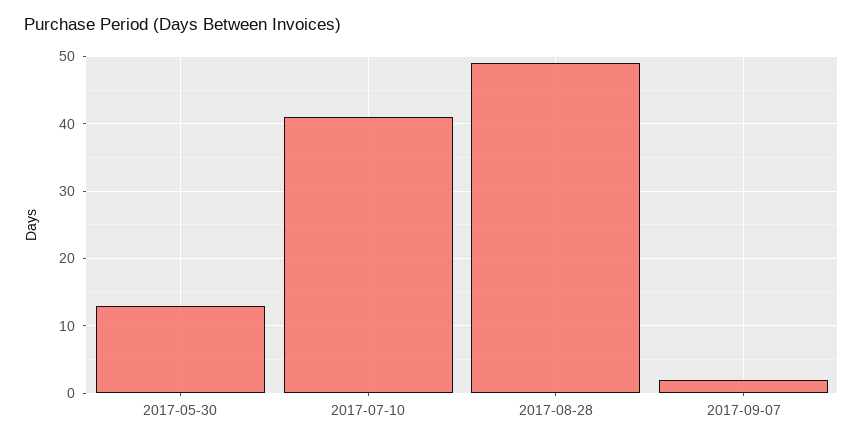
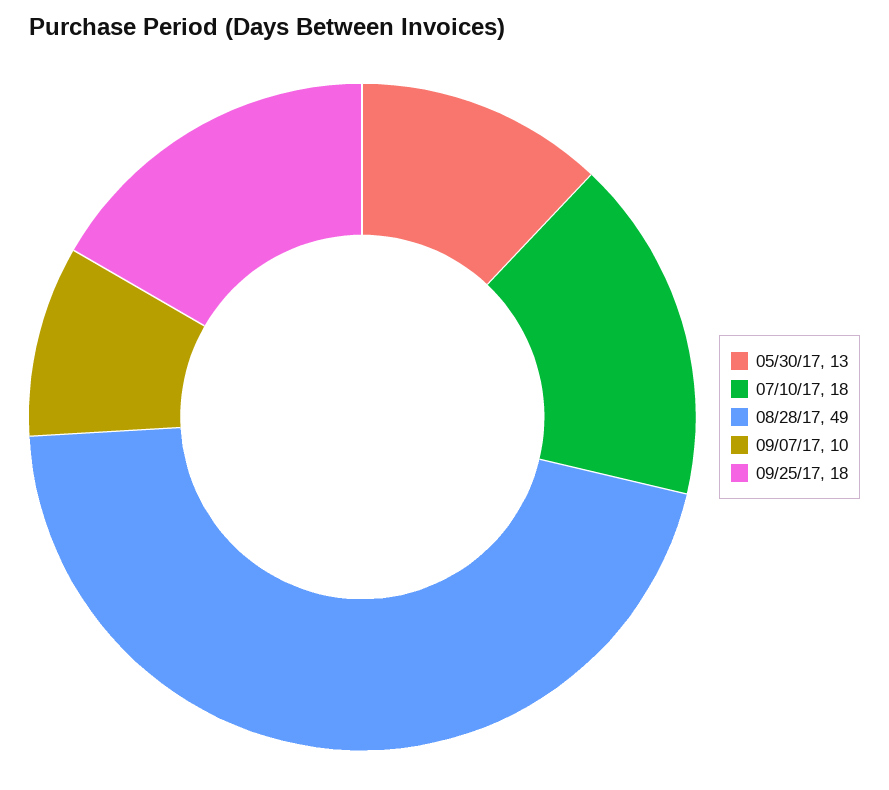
2017-07-10: 41 -> 18
2017-09-07: 2 -> 10
09/25/17: none -> 18

